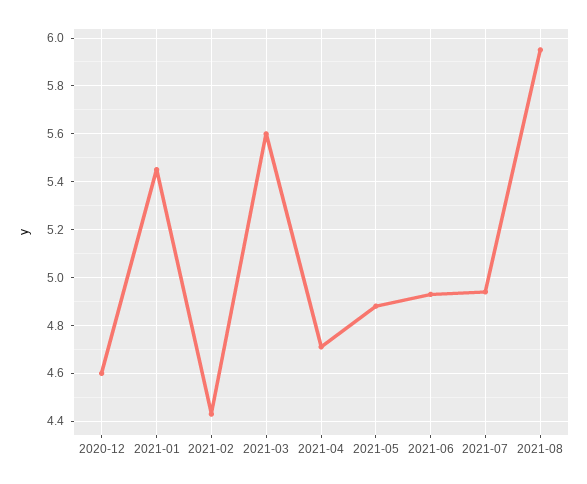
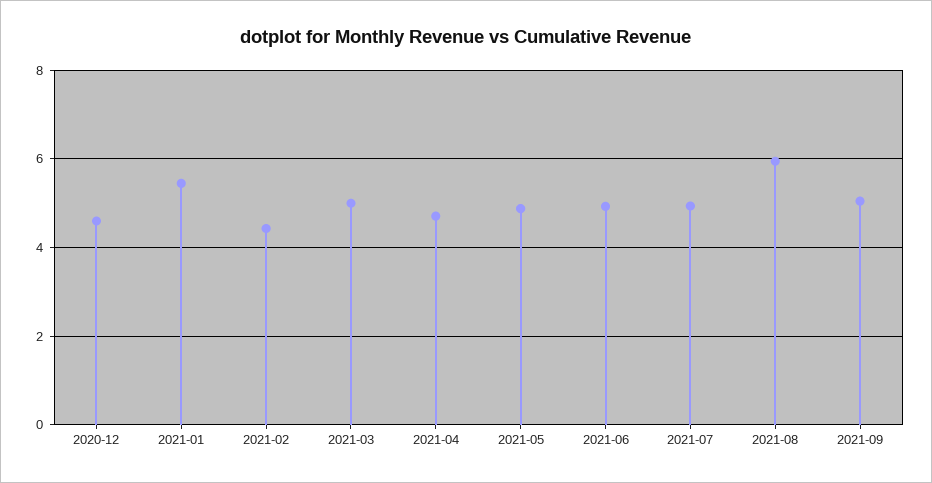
2021-03: 5.6 -> 5
2021-09: none -> 5

